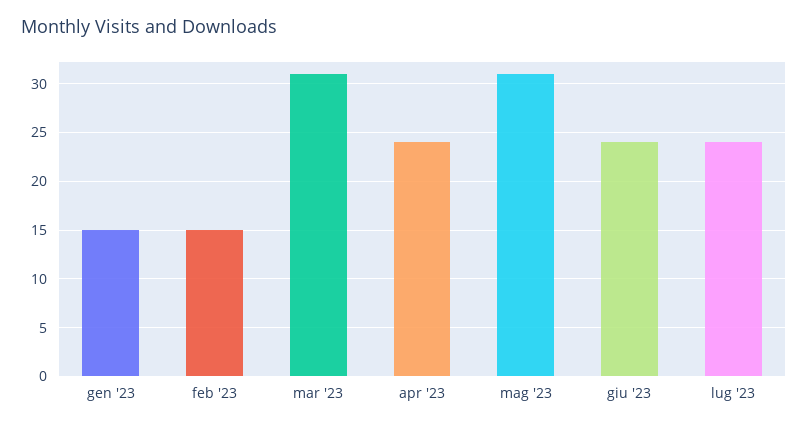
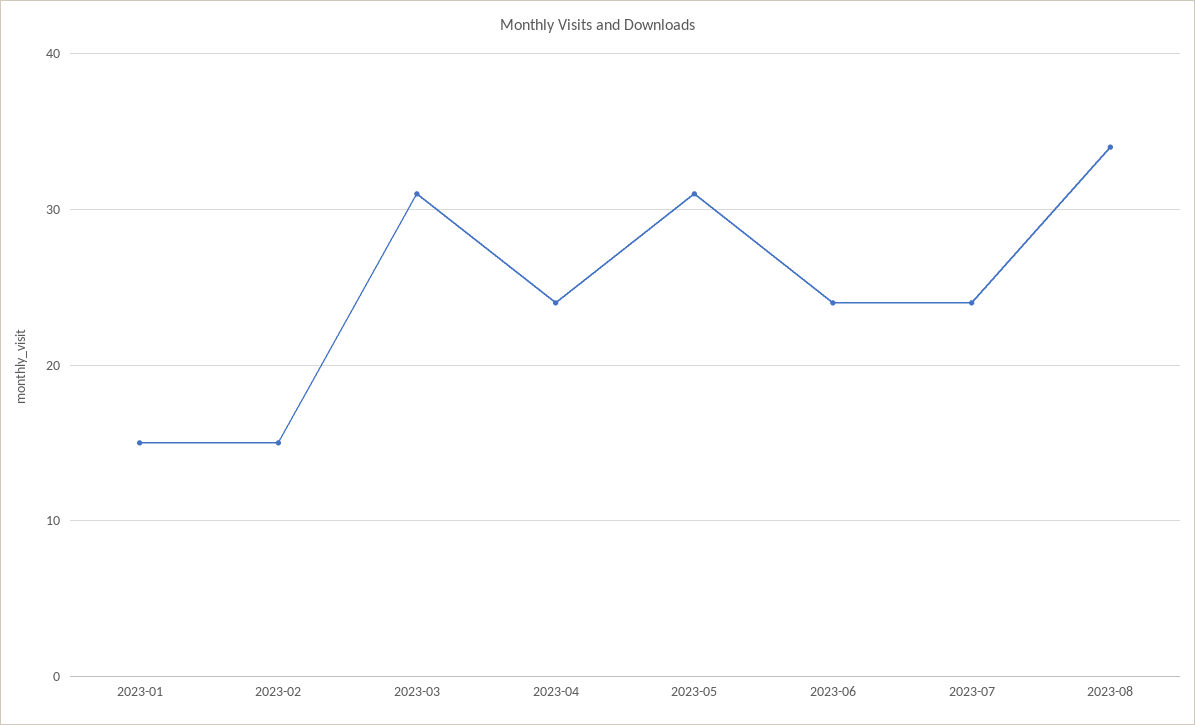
2023-08: none -> 34

